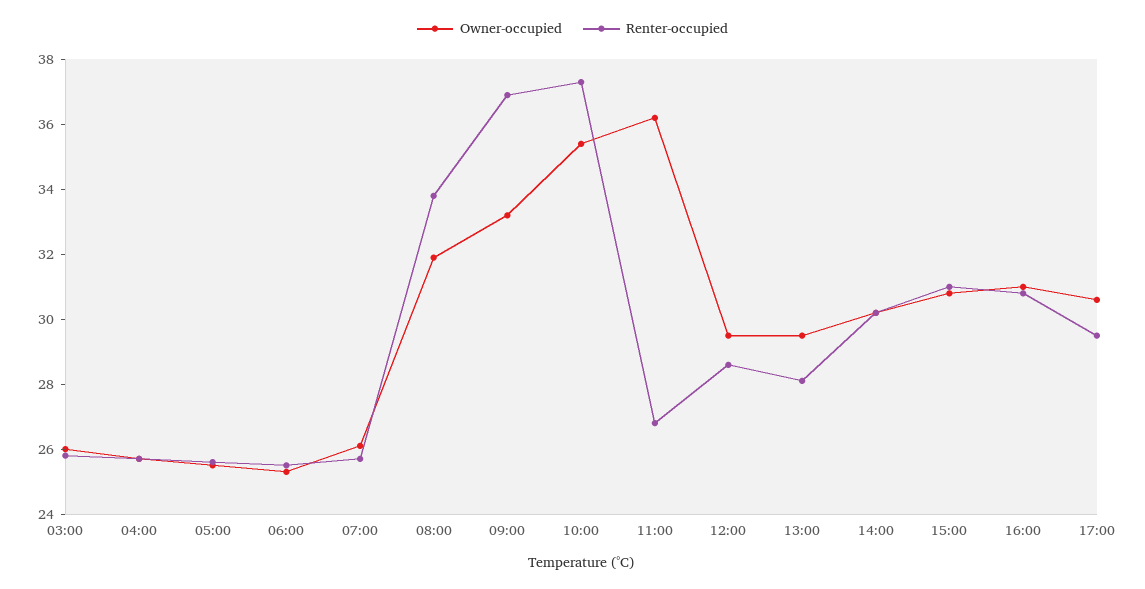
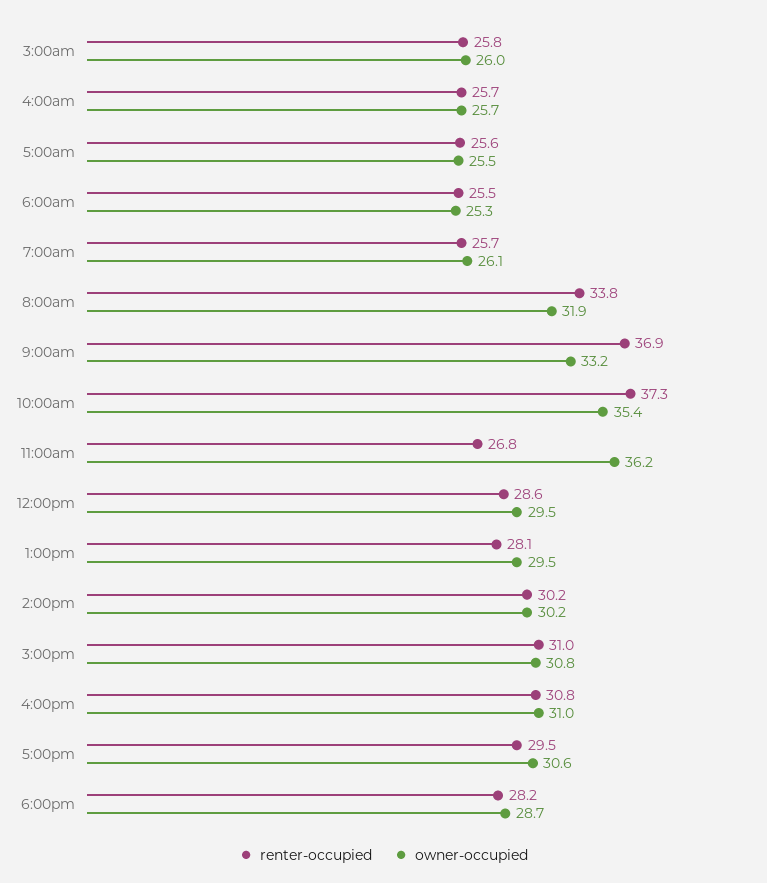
Renter-occupied, 6:00pm: none -> 28.2
Owner-occupied, 6:00pm: none -> 28.7

